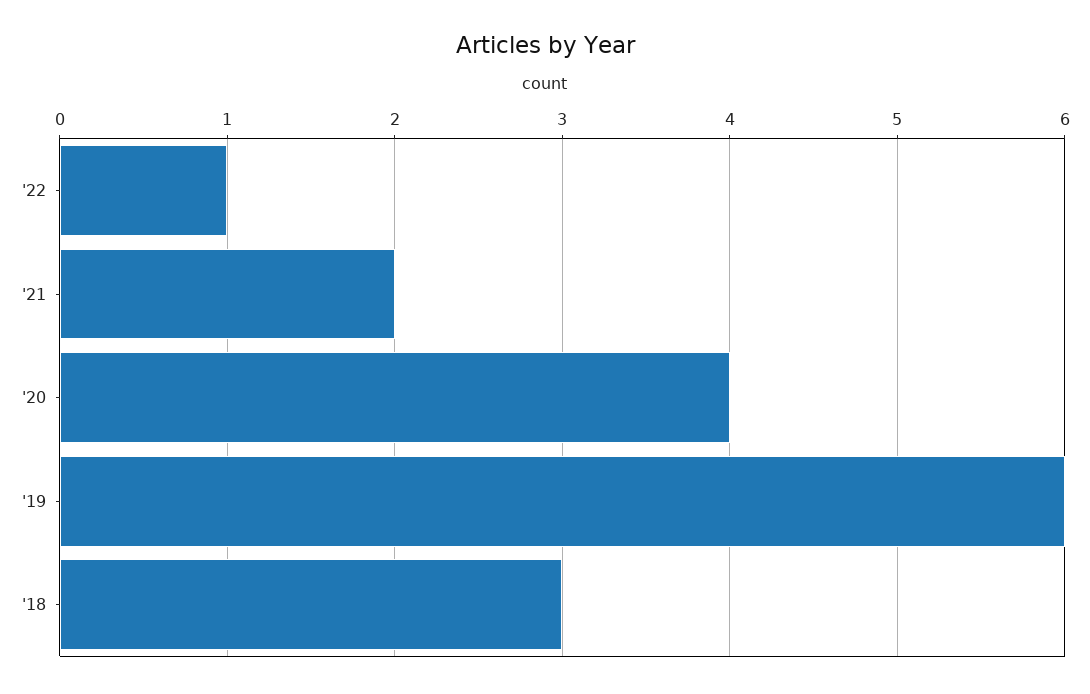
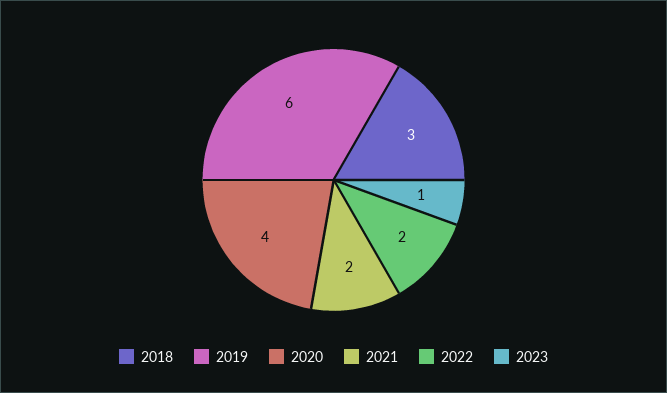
'22: 1 -> 2
2023: none -> 1

